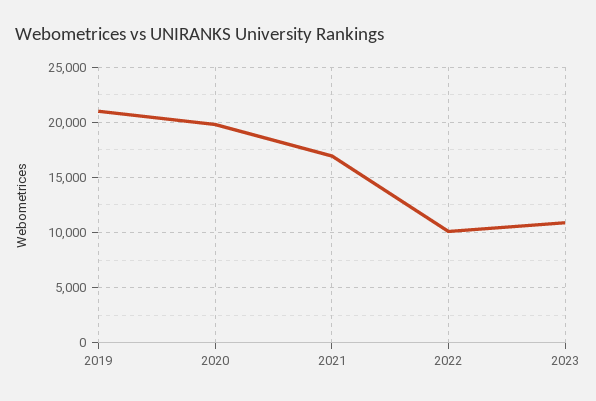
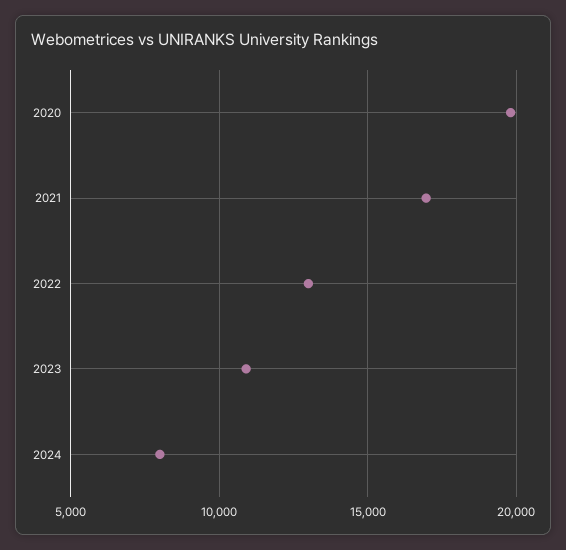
2019: 21000 -> none
2022: 10000 -> 13000
2024: none -> 8000

